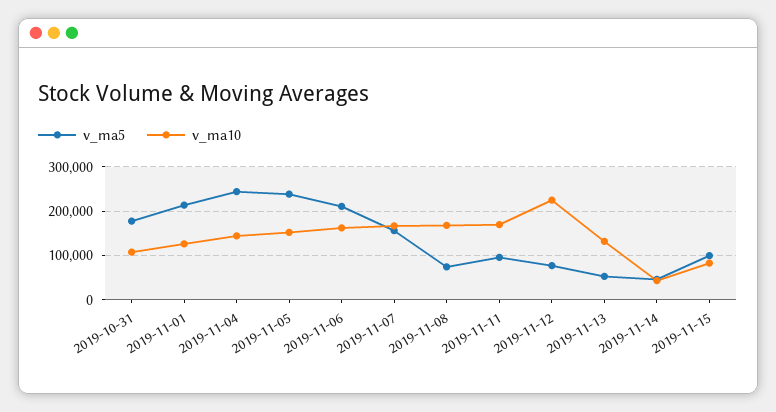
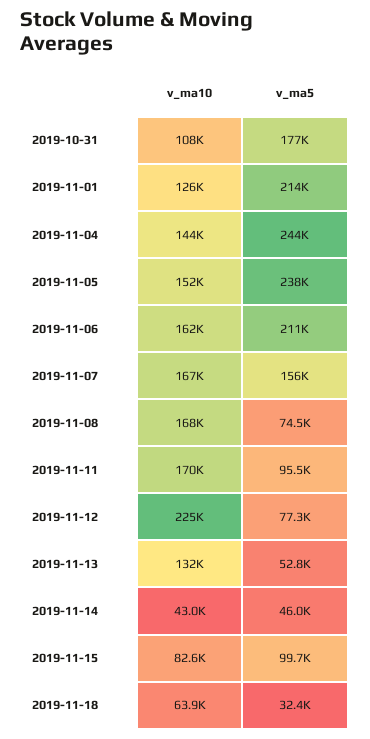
v_ma10, 2019-11-18: none -> 63900
v_ma5, 2019-11-18: none -> 32400

